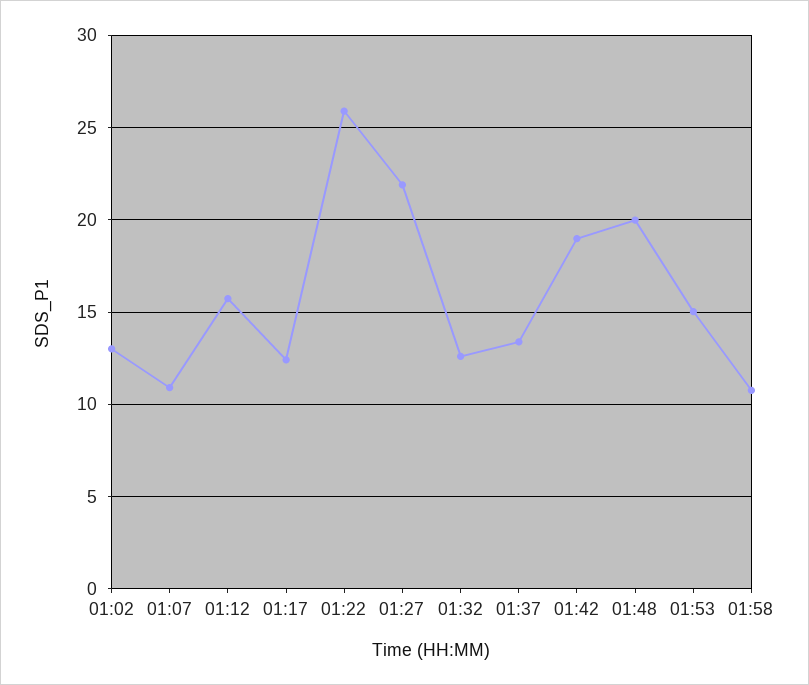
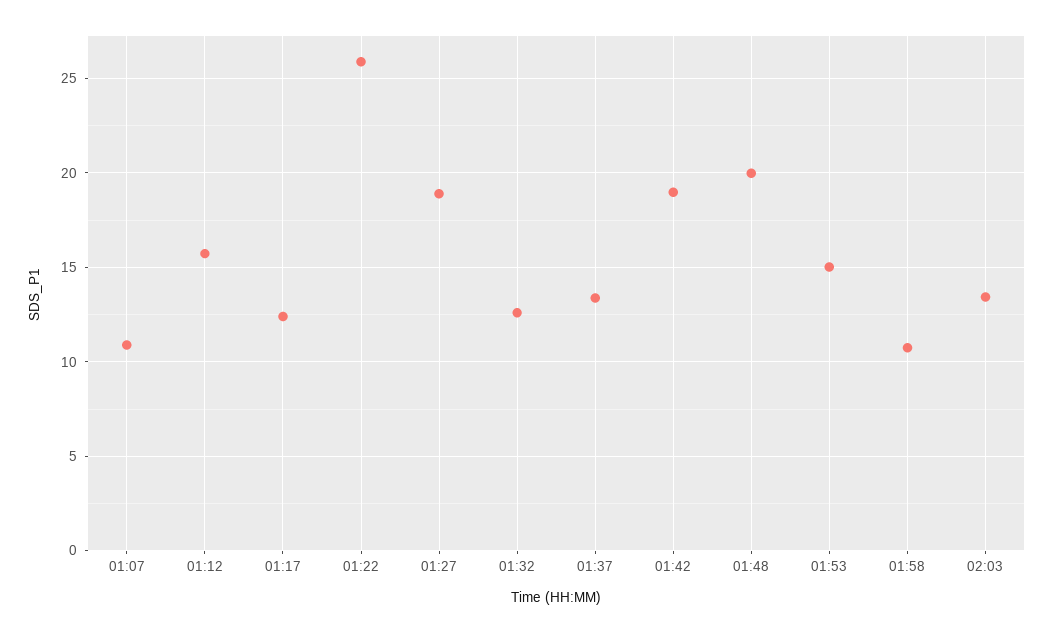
01:02: 13 -> none
01:27: 22 -> 19
02:03: none -> 13.5

